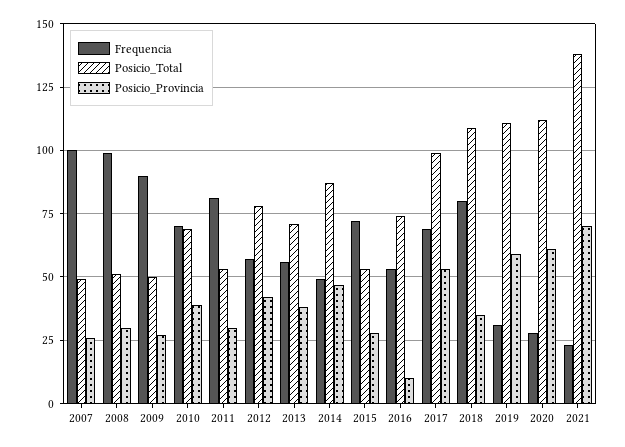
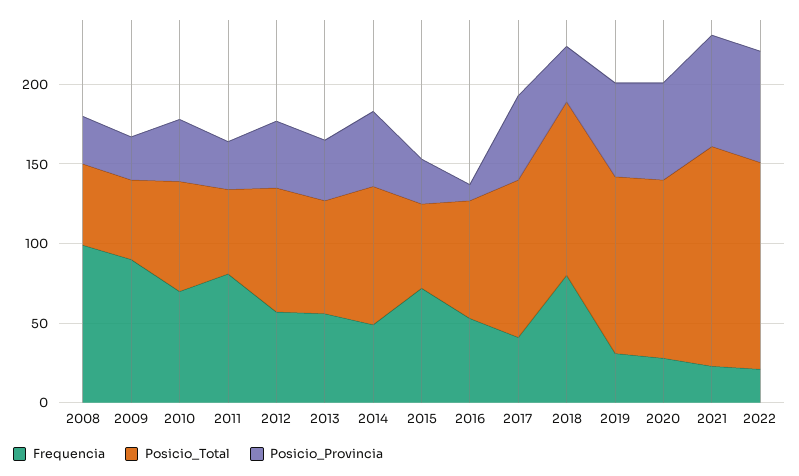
Frequencia, 2007: 100 -> none
Posicio_Total, 2007: 50 -> none
Posicio_Provincia, 2007: 25 -> none
Frequencia, 2017: 70 -> 40
Frequencia, 2022: none -> 20
Posicio_Total, 2022: none -> 130
Posicio_Provincia, 2022: none -> 70

